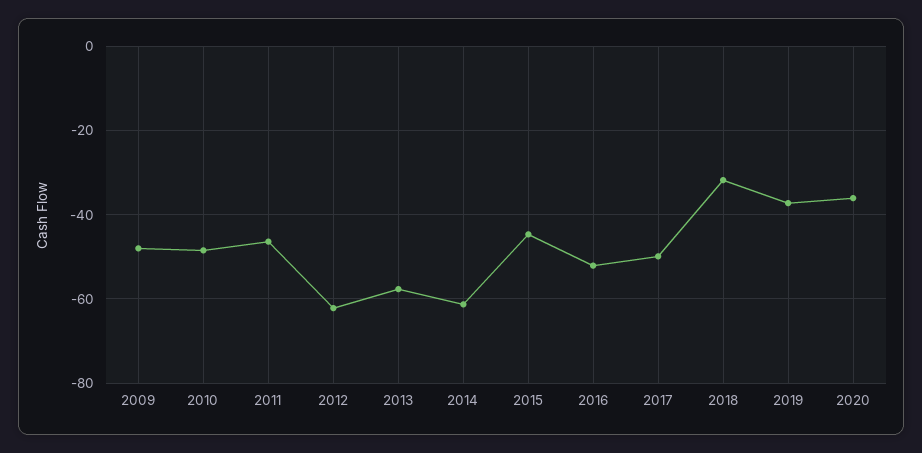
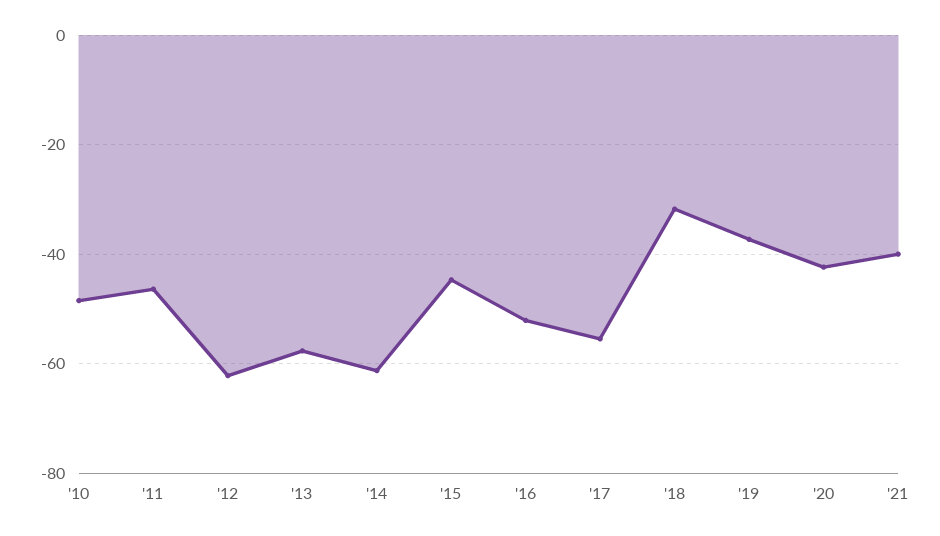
2009: -48 -> none
2017: -50 -> -56
2020: -36 -> -42
'21: none -> -40

